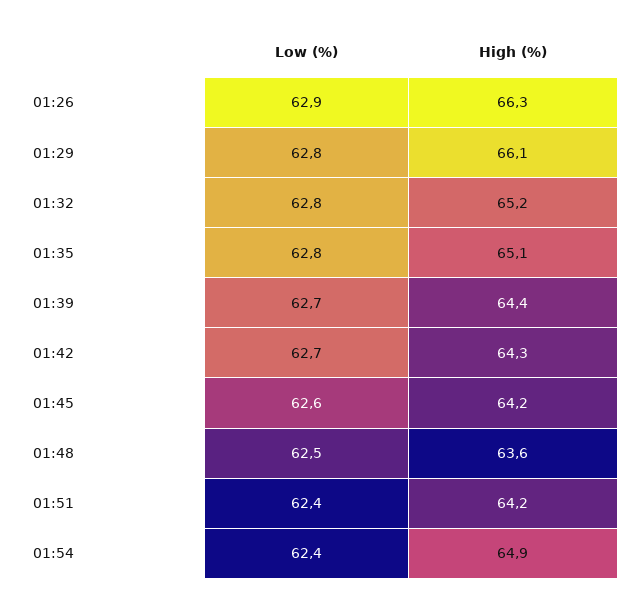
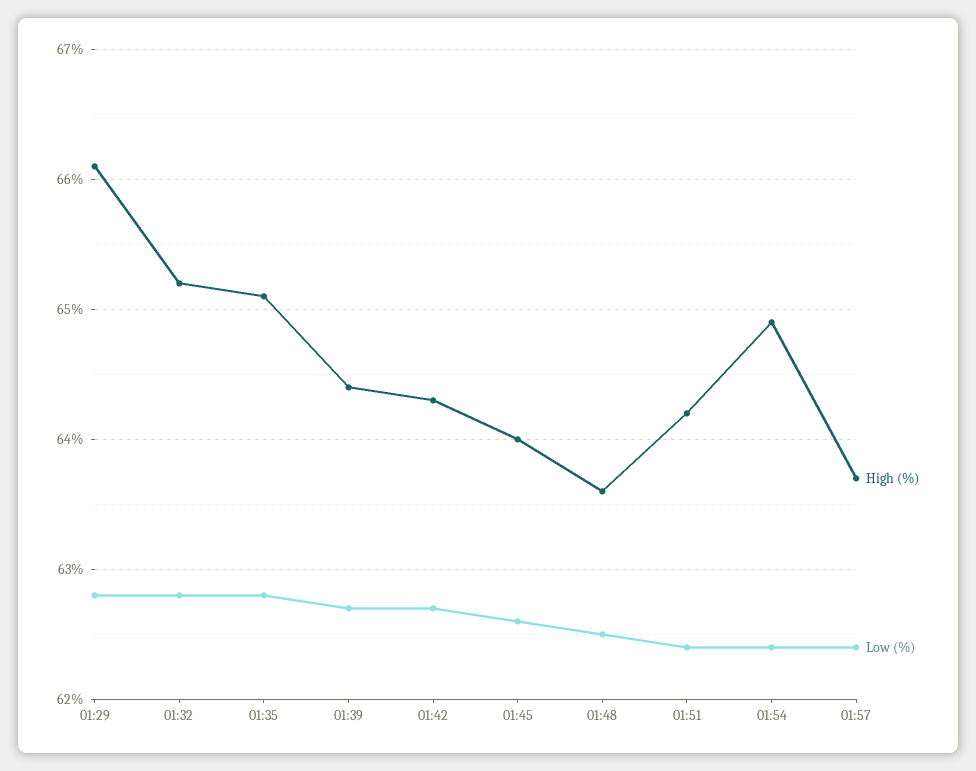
Low (%), 01:26: 62.9 -> none
High (%), 01:26: 66.3 -> none
High (%), 01:45: 64.2 -> 64
High (%), 01:57: none -> 63.7
Low (%), 01:57: none -> 62.4

